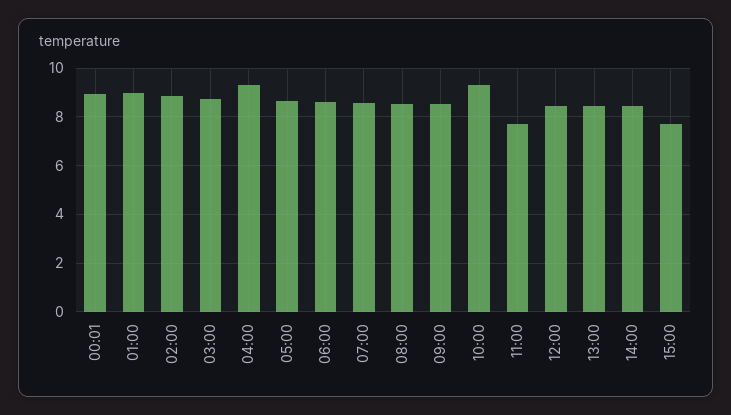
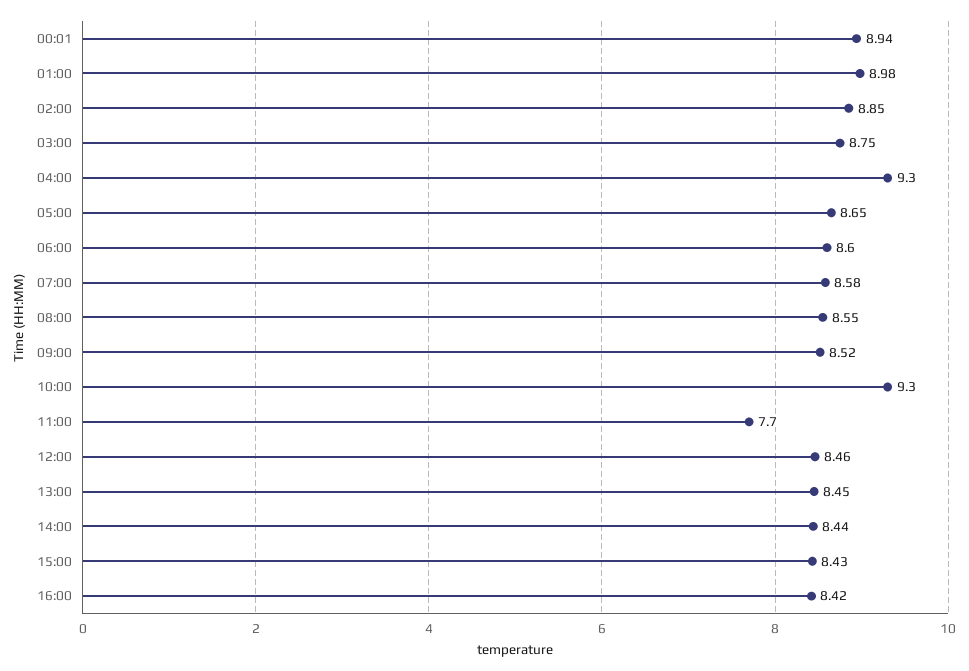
15:00: 7.75 -> 8.43
16:00: none -> 8.42

